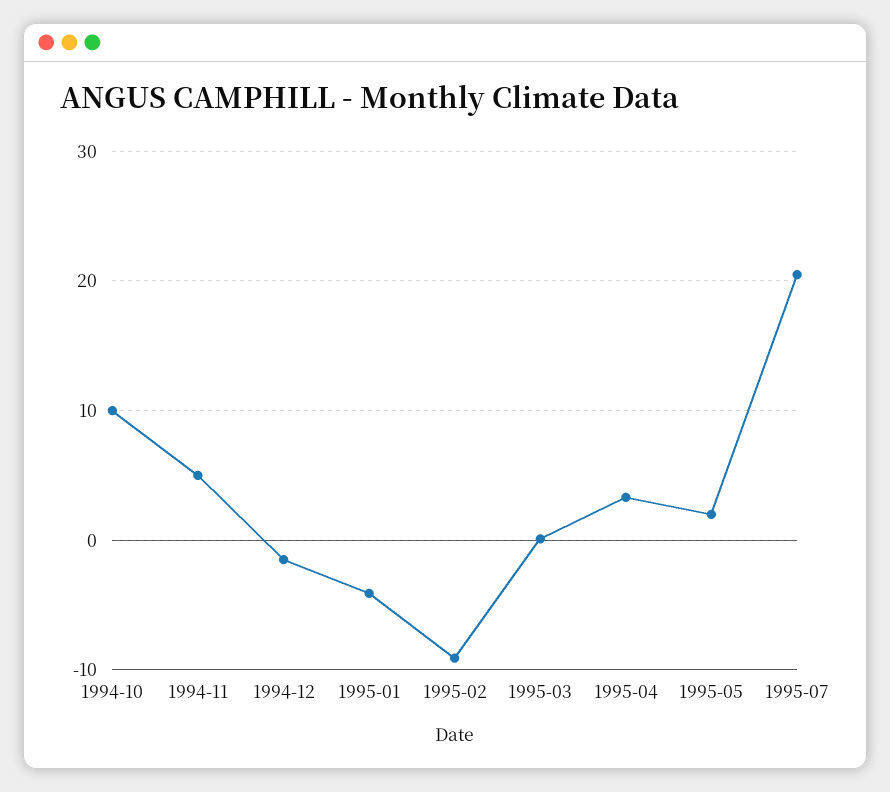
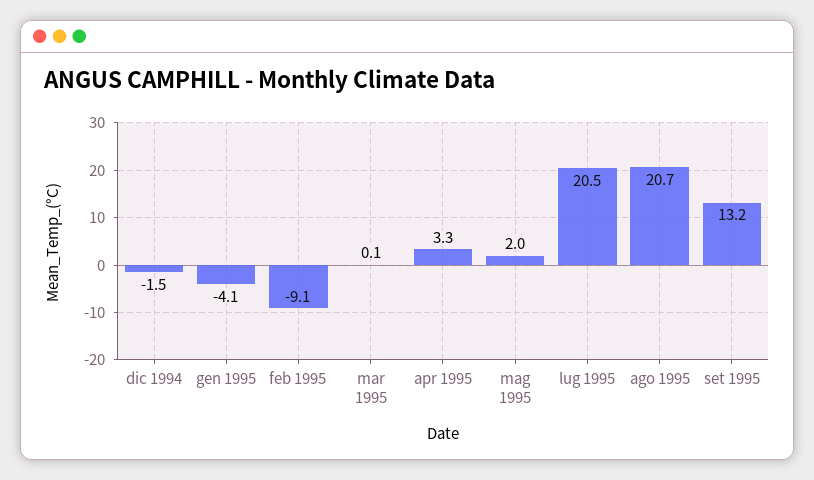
1994-10: 10 -> none
1994-11: 5 -> none
ago 1995: none -> 20.7
set 1995: none -> 13.2

